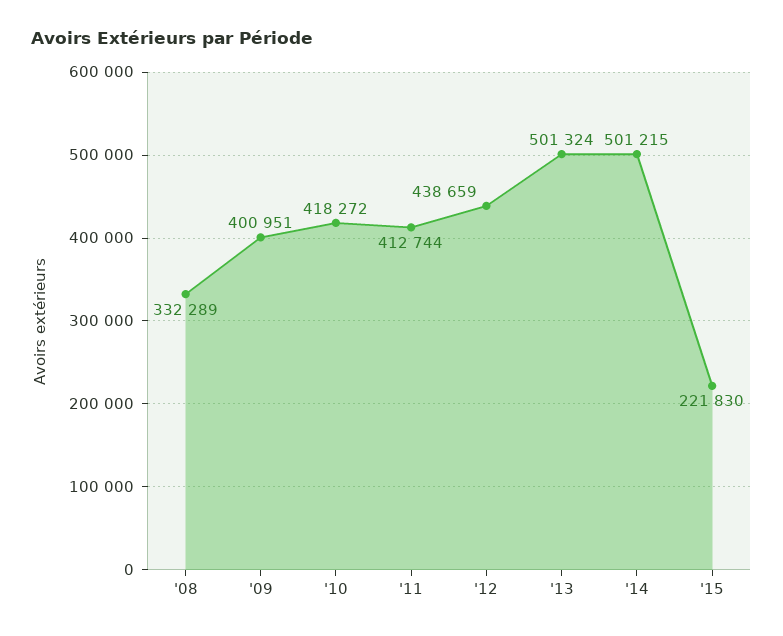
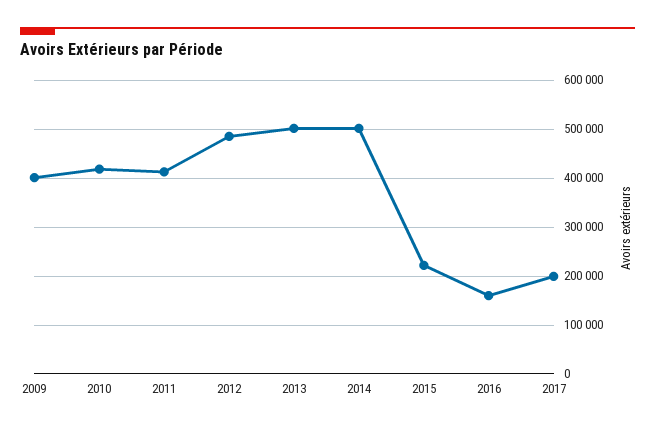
'08: 332289 -> none
'12: 438659 -> 480000
2016: none -> 160000
2017: none -> 200000

